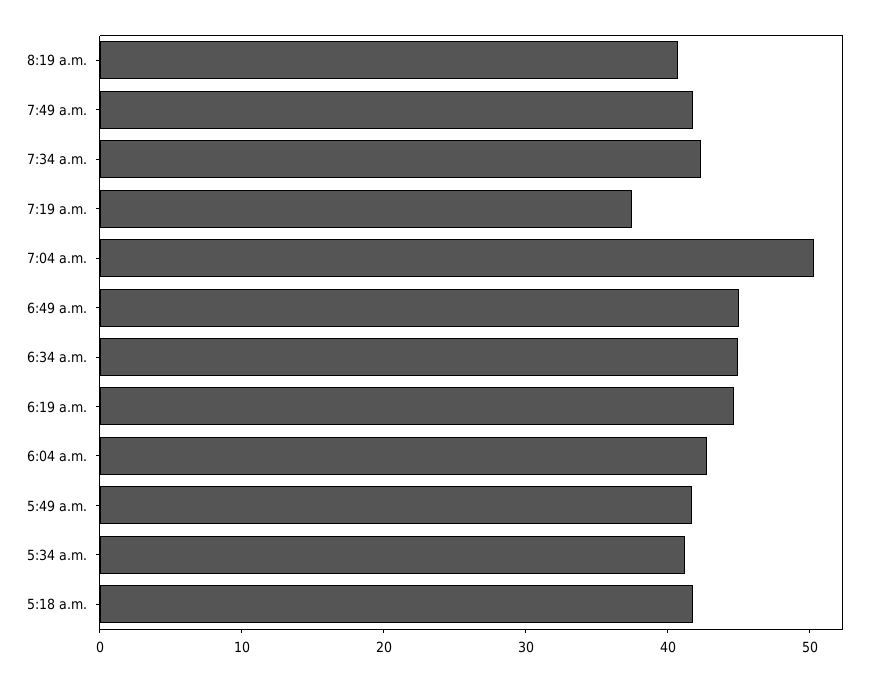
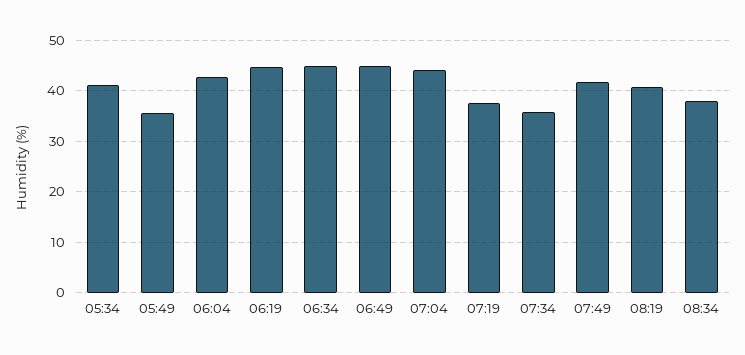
7:34 a.m.: 42 -> 36
7:04 a.m.: 50 -> 44
5:49 a.m.: 42 -> 36
5:18 a.m.: 42 -> none
08:34: none -> 38

